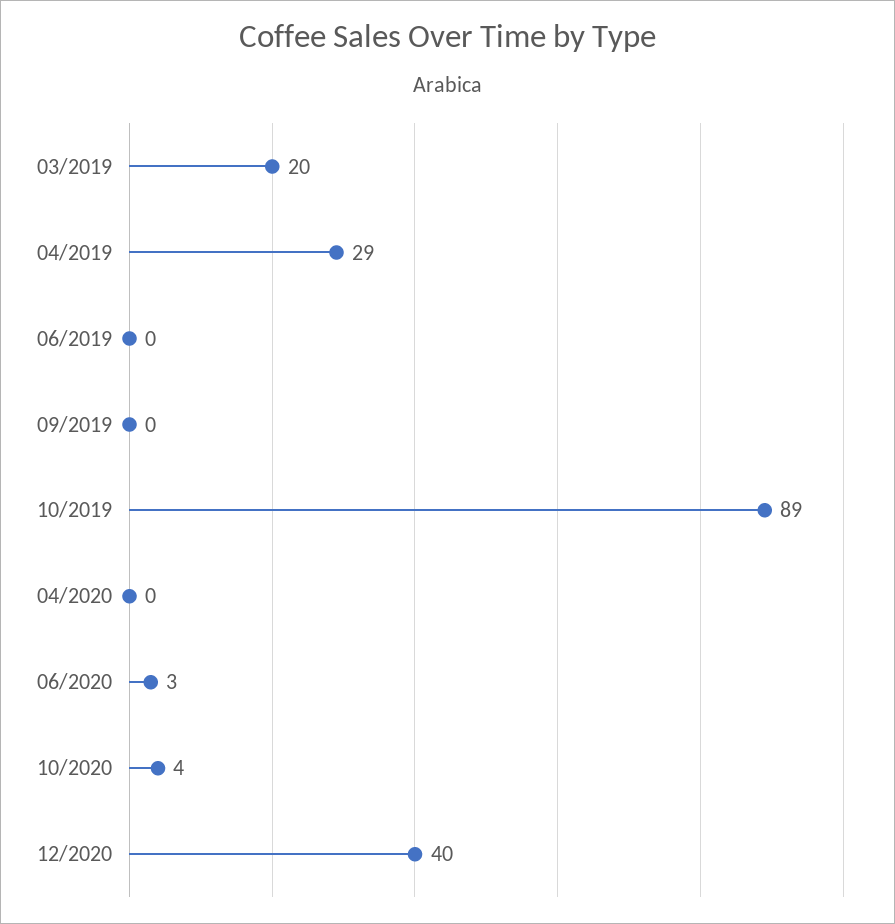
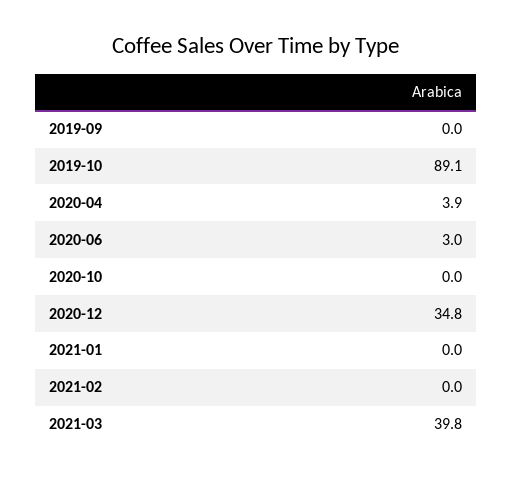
03/2019: 20 -> none
04/2019: 29 -> none
06/2019: 0 -> none
04/2020: 0 -> 3.9
10/2020: 4 -> 0
12/2020: 40 -> 34.8
2021-01: none -> 0
2021-02: none -> 0
2021-03: none -> 39.8

